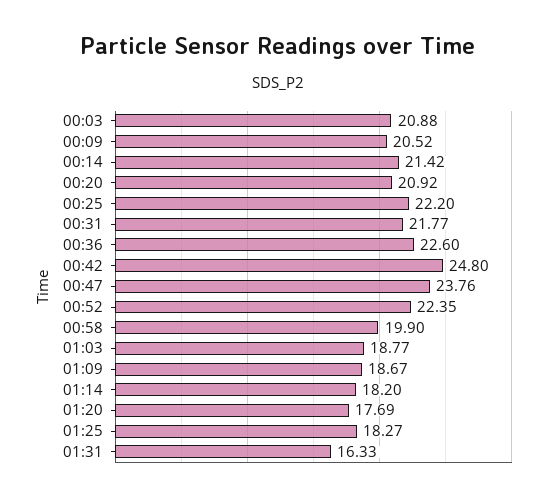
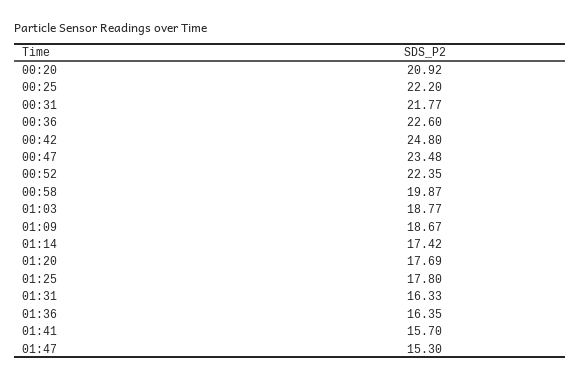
00:03: 20.88 -> none
00:09: 20.52 -> none
00:14: 21.42 -> none
00:47: 23.76 -> 23.48
00:58: 19.9 -> 19.87
01:14: 18.2 -> 17.42
01:25: 18.27 -> 17.8
01:36: none -> 16.35
01:41: none -> 15.7
01:47: none -> 15.3

